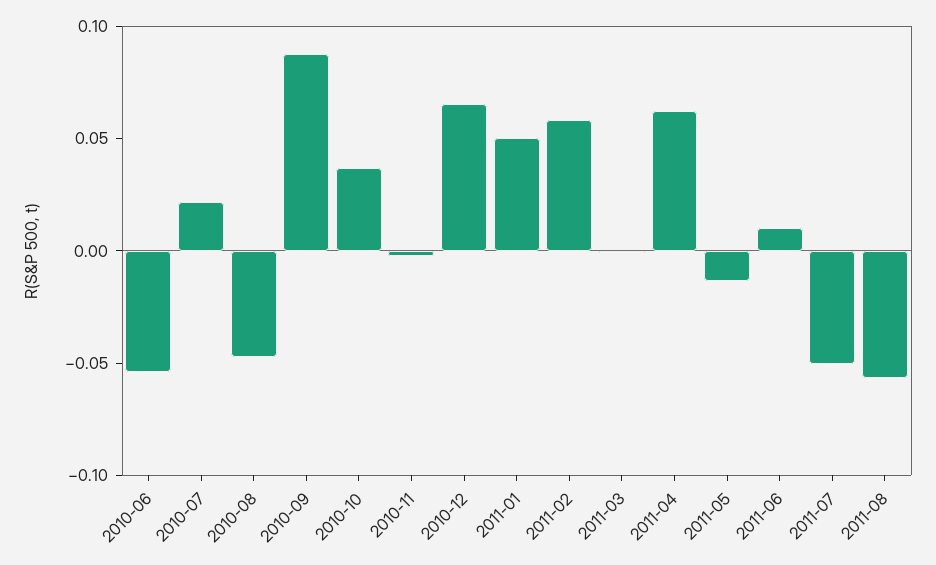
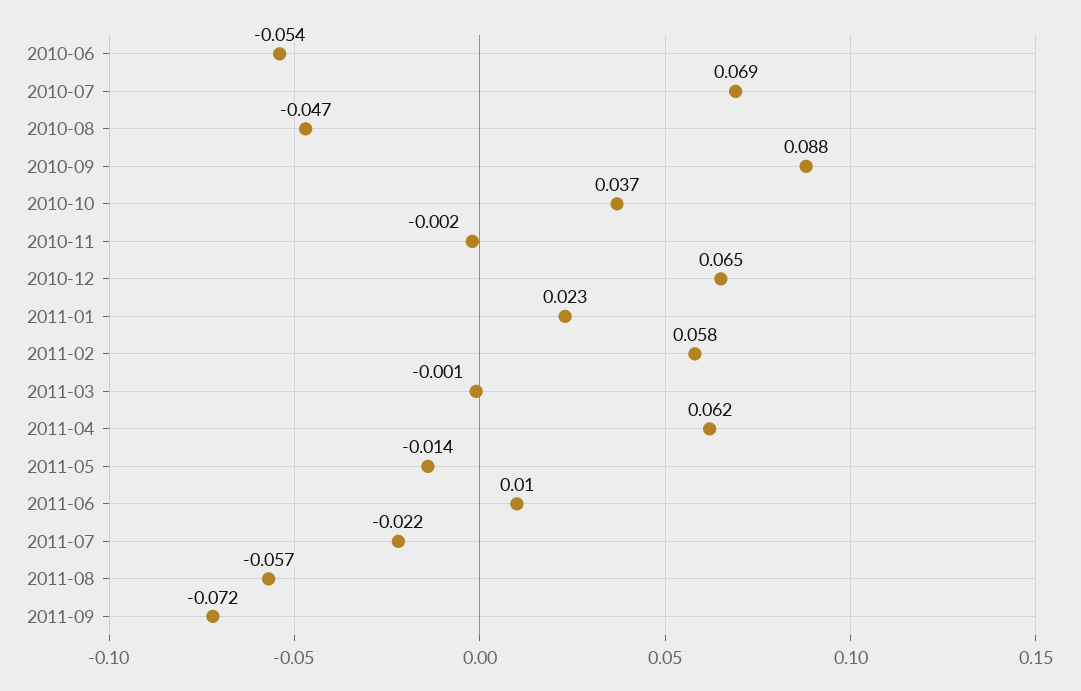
2010-07: 0.02 -> 0.069
2011-01: 0.05 -> 0.023
2011-07: -0.05 -> -0.022
2011-09: none -> -0.072

